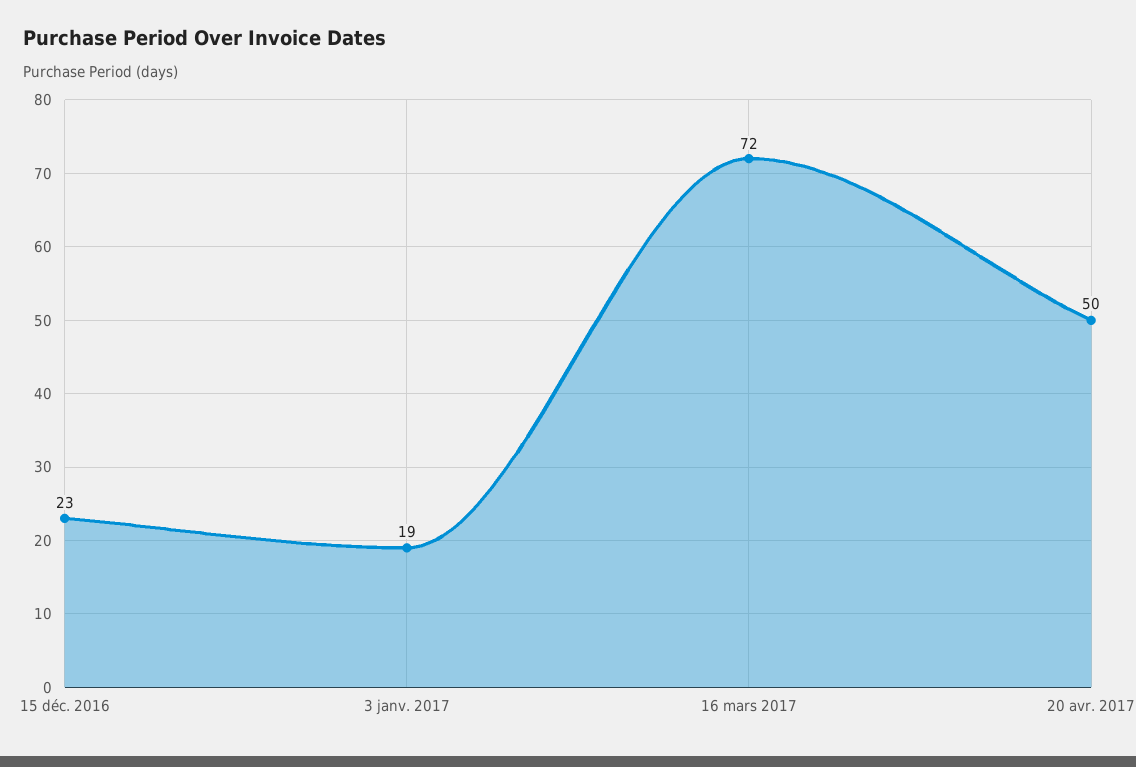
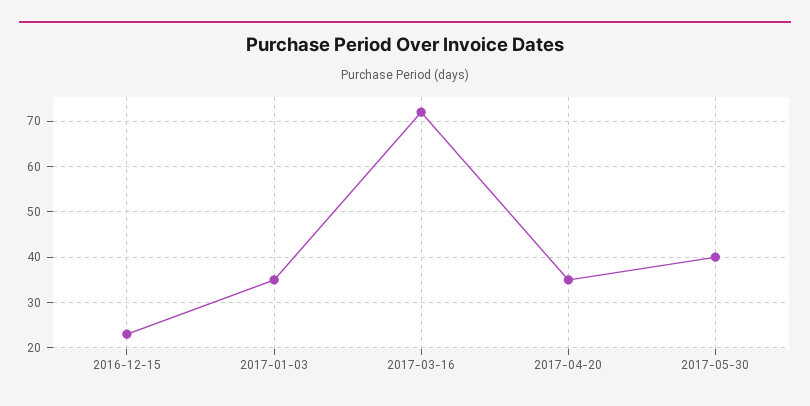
3 janv. 2017: 19 -> 35
20 avr. 2017: 50 -> 35
2017-05-30: none -> 40

